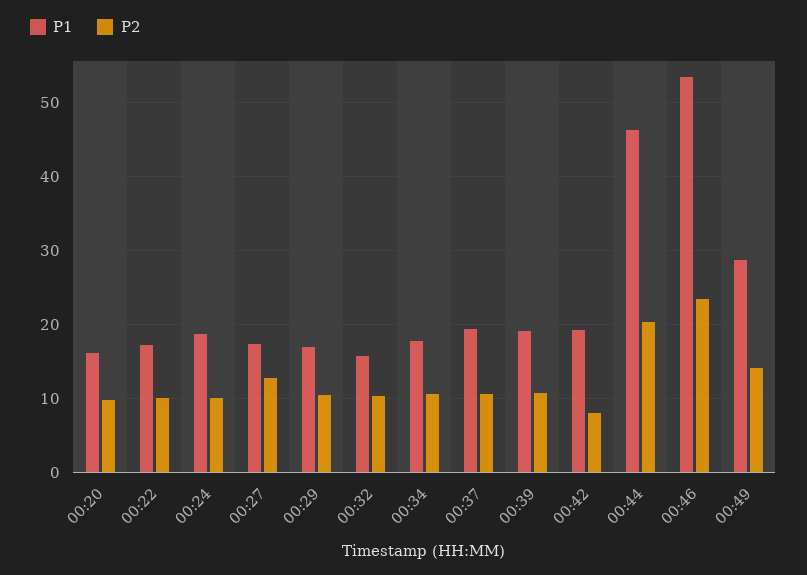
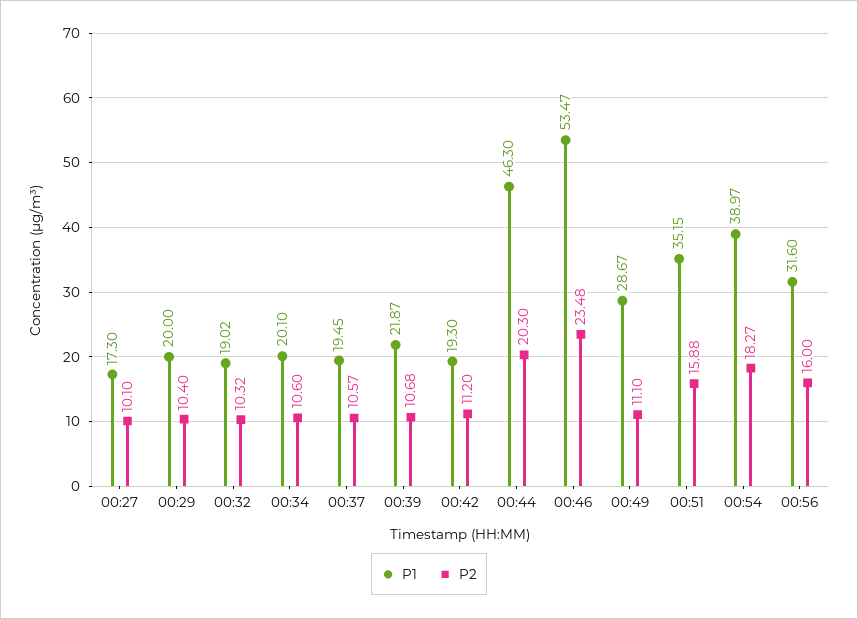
P1, 00:20: 16 -> none
P2, 00:20: 10 -> none
P1, 00:22: 17 -> none
P2, 00:22: 10 -> none
P1, 00:24: 19 -> none
P2, 00:24: 10 -> none
P2, 00:27: 13 -> 10.1
P1, 00:29: 17 -> 20
P1, 00:32: 16 -> 19.02
P1, 00:34: 18 -> 20.1
P1, 00:39: 19 -> 21.87
P2, 00:42: 8 -> 11.2
P2, 00:49: 14 -> 11.1
P1, 00:51: none -> 35.15
P2, 00:51: none -> 15.88
P1, 00:54: none -> 38.97
P2, 00:54: none -> 18.27
P1, 00:56: none -> 31.6
P2, 00:56: none -> 16

